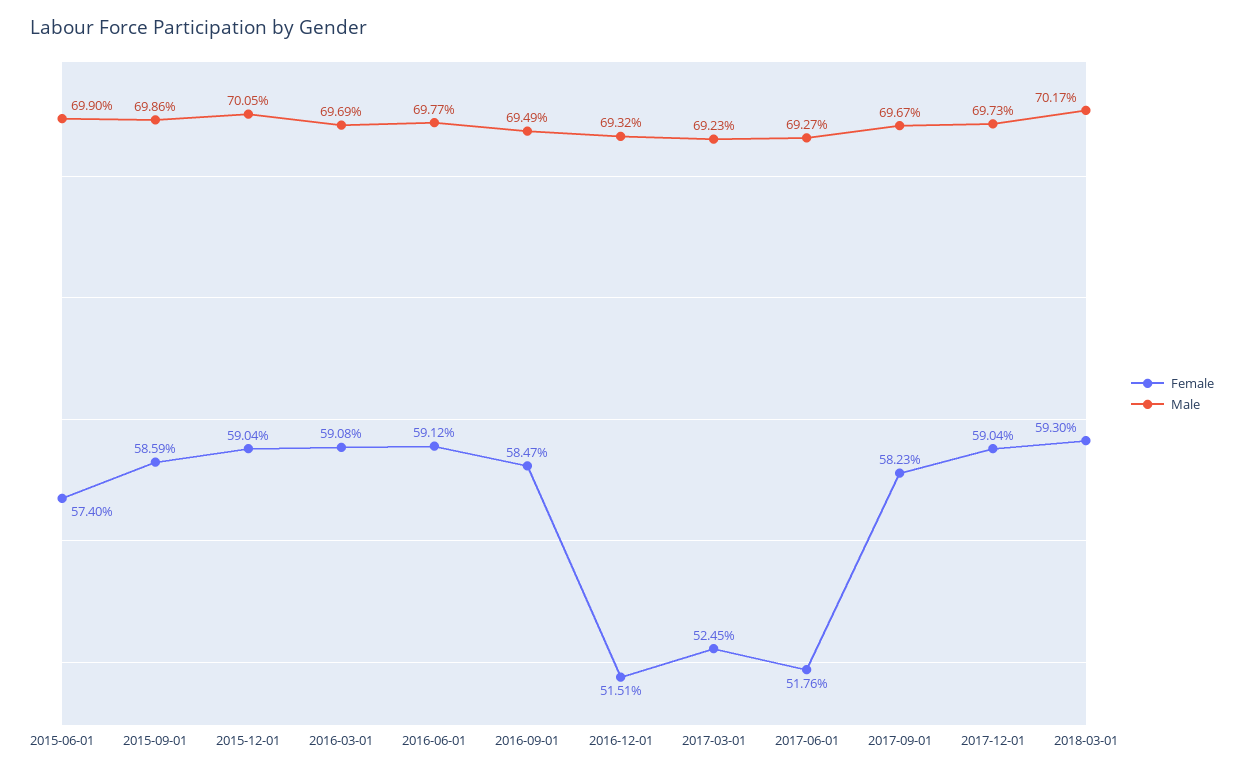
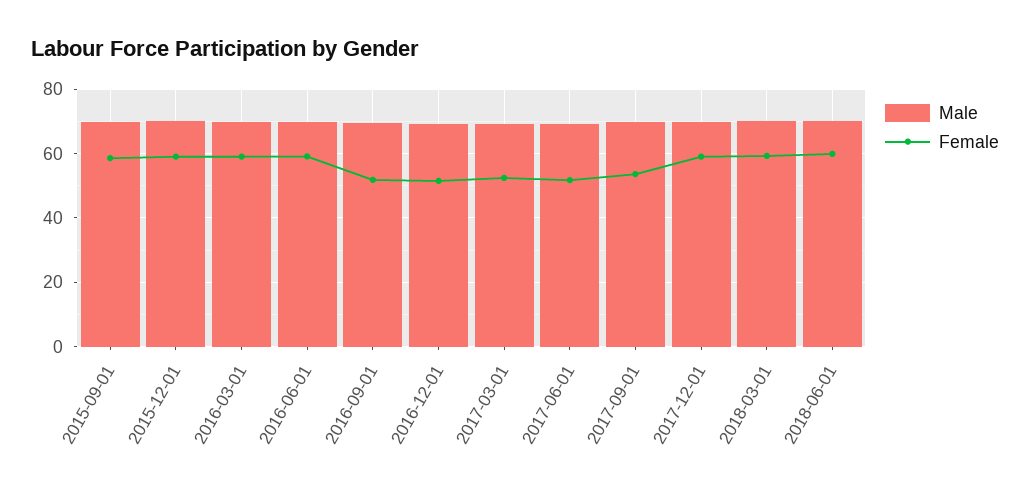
Female, 2015-06-01: 57.4 -> none
Male, 2015-06-01: 69.9 -> none
Female, 2016-09-01: 58.47 -> 52
Female, 2017-09-01: 58.23 -> 54
Male, 2018-06-01: none -> 70
Female, 2018-06-01: none -> 60

